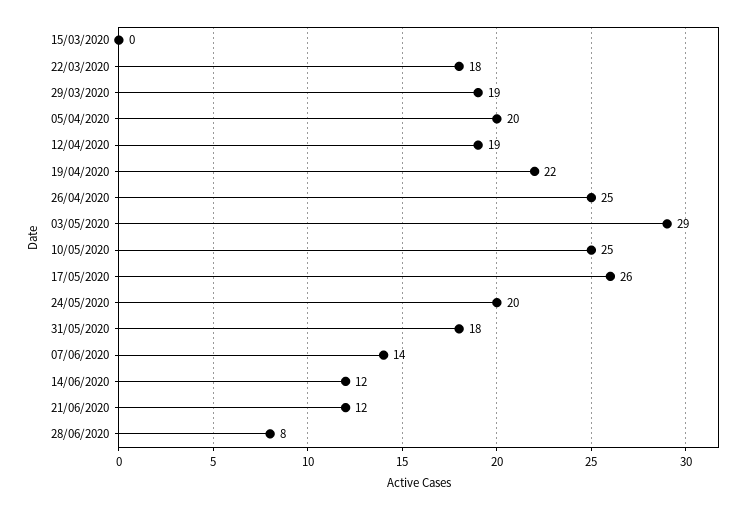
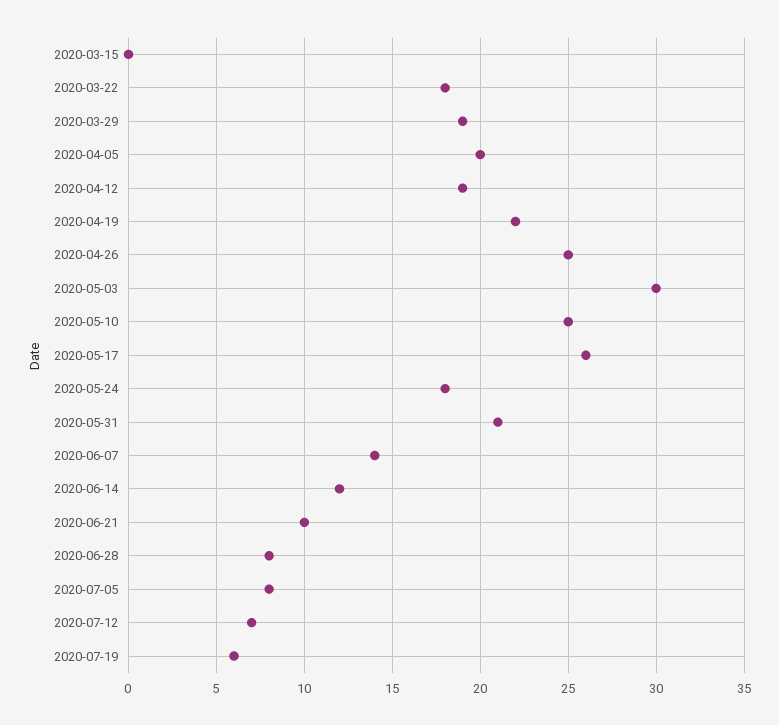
03/05/2020: 29 -> 30
24/05/2020: 20 -> 18
31/05/2020: 18 -> 21
21/06/2020: 12 -> 10
2020-07-05: none -> 8
2020-07-12: none -> 7
2020-07-19: none -> 6

